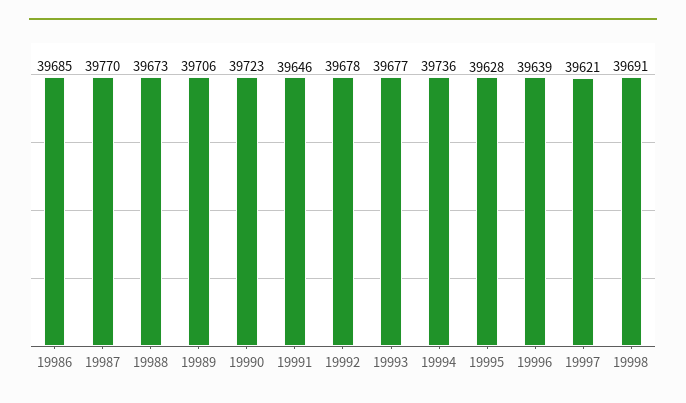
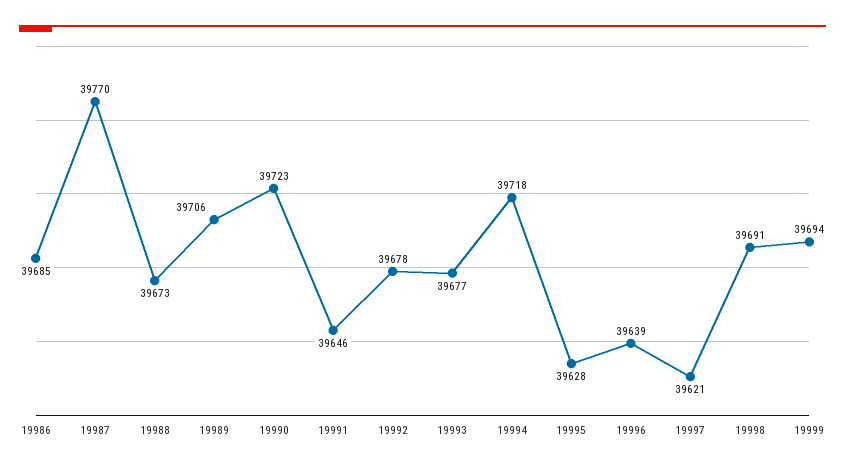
19994: 39736 -> 39718
19999: none -> 39694

